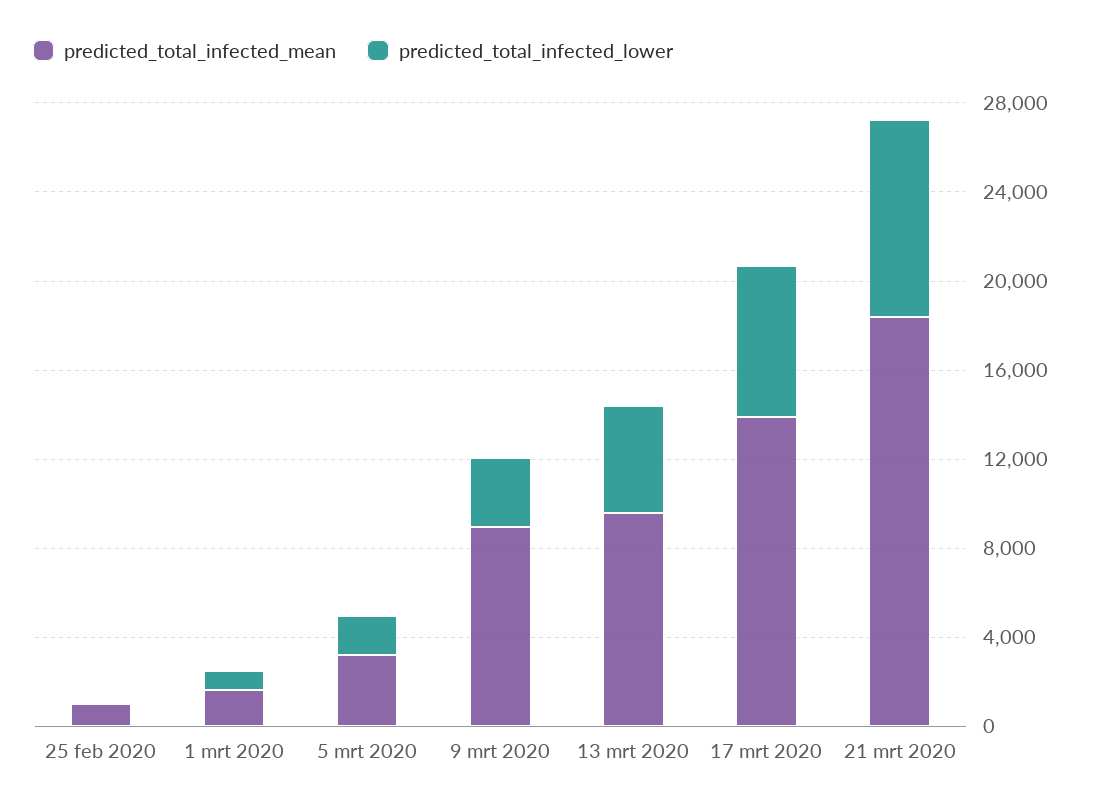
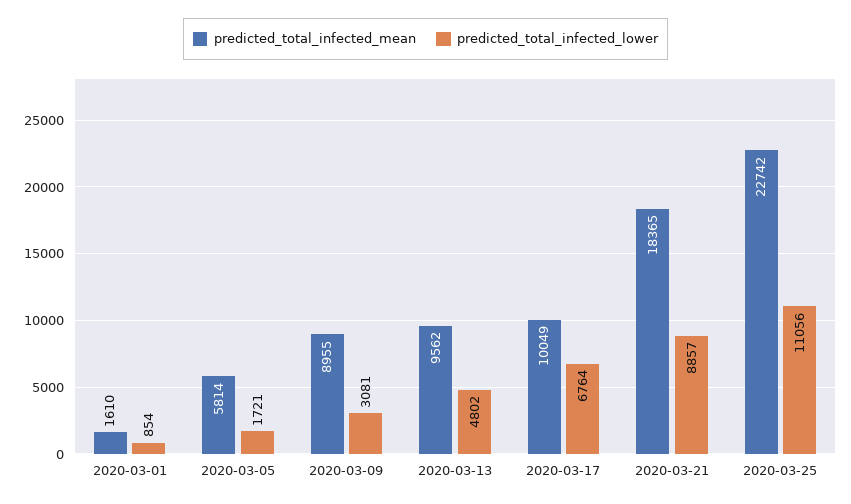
predicted_total_infected_mean, 25 feb 2020: 1000 -> none
predicted_total_infected_lower, 25 feb 2020: 0 -> none
predicted_total_infected_mean, 5 mrt 2020: 3000 -> 5814
predicted_total_infected_mean, 17 mrt 2020: 14000 -> 10049
predicted_total_infected_mean, 2020-03-25: none -> 22742
predicted_total_infected_lower, 2020-03-25: none -> 11056

